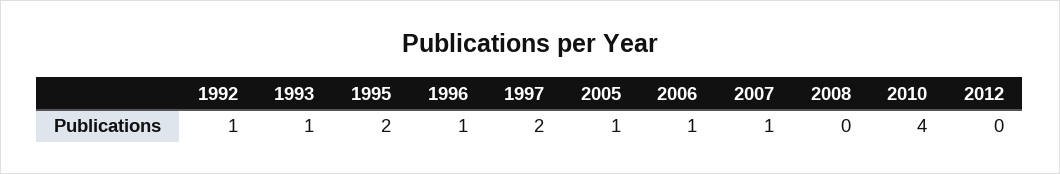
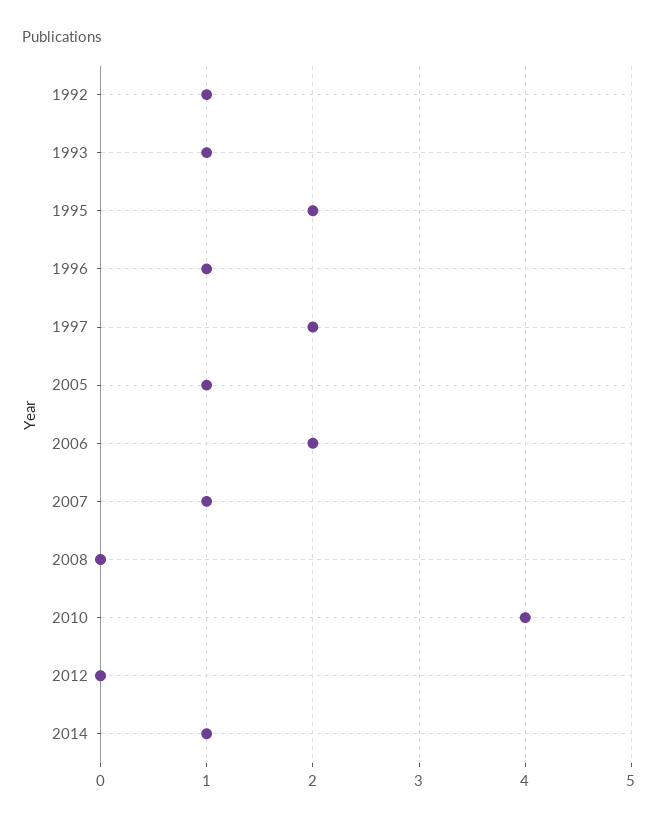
2006: 1 -> 2
2014: none -> 1

